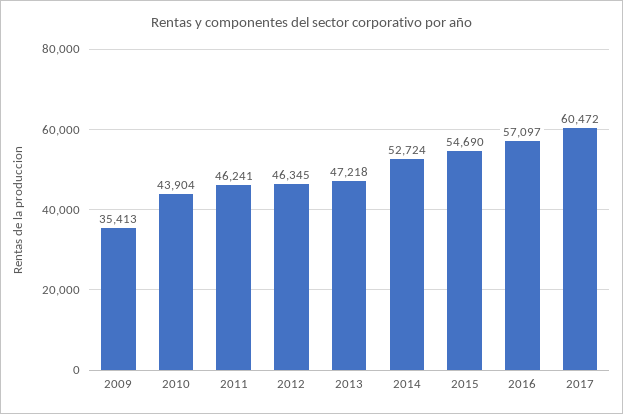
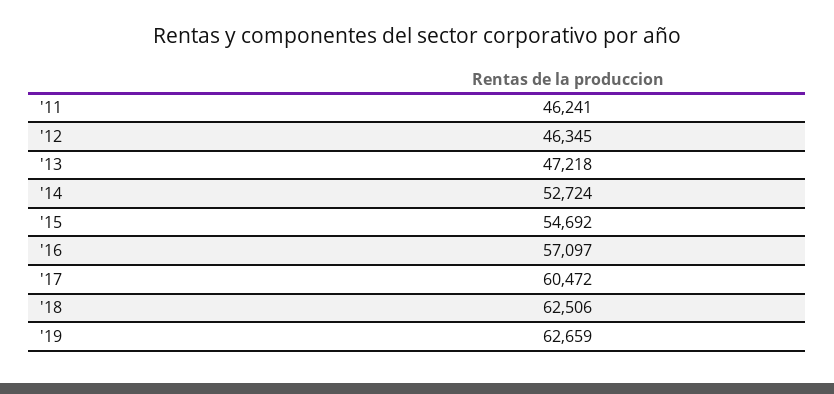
2009: 35413 -> none
2010: 43904 -> none
2015: 54690 -> 54692
'18: none -> 62506
'19: none -> 62659

